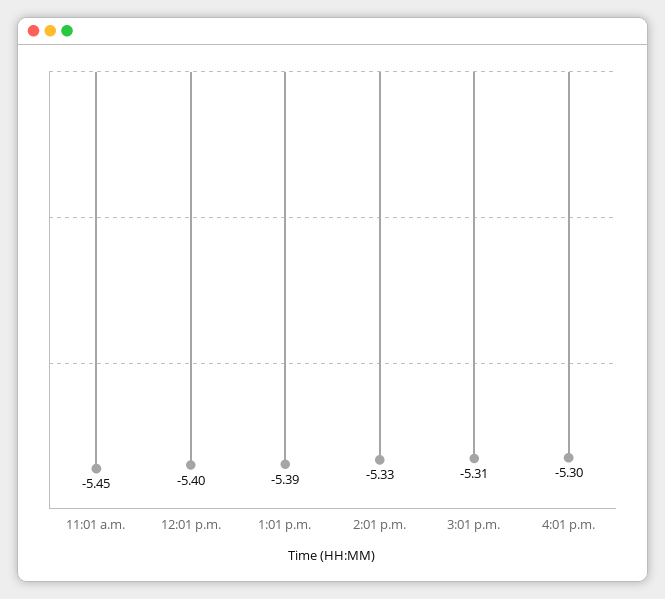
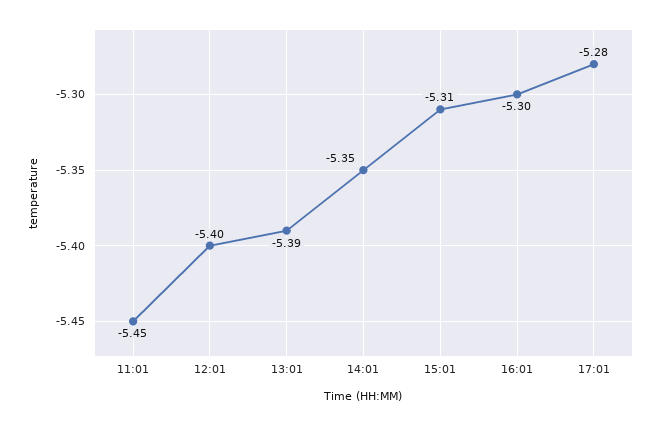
2:01 p.m.: -5.33 -> -5.35
17:01: none -> -5.28

